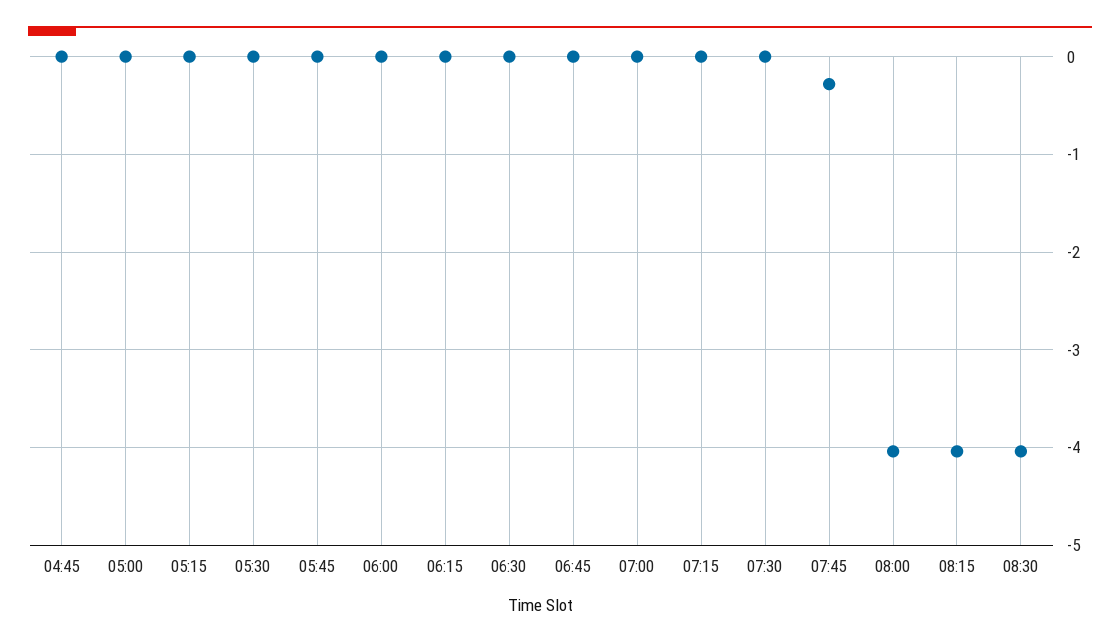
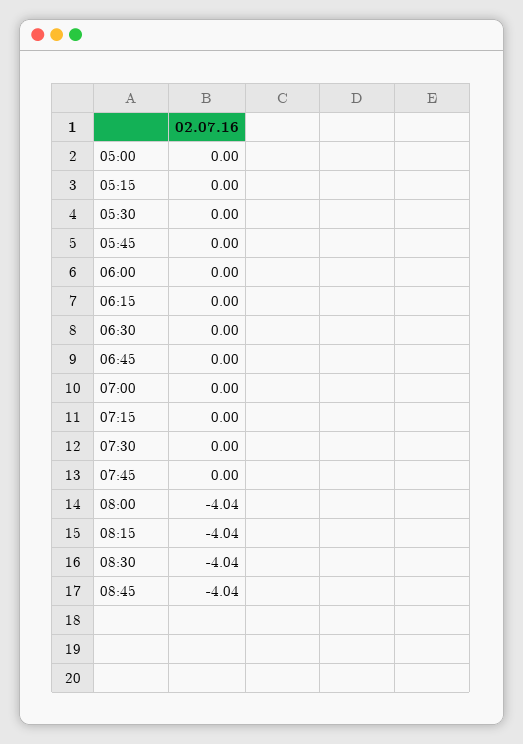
04:45: 0 -> none
07:45: -0.3 -> 0
08:45: none -> -4.04

